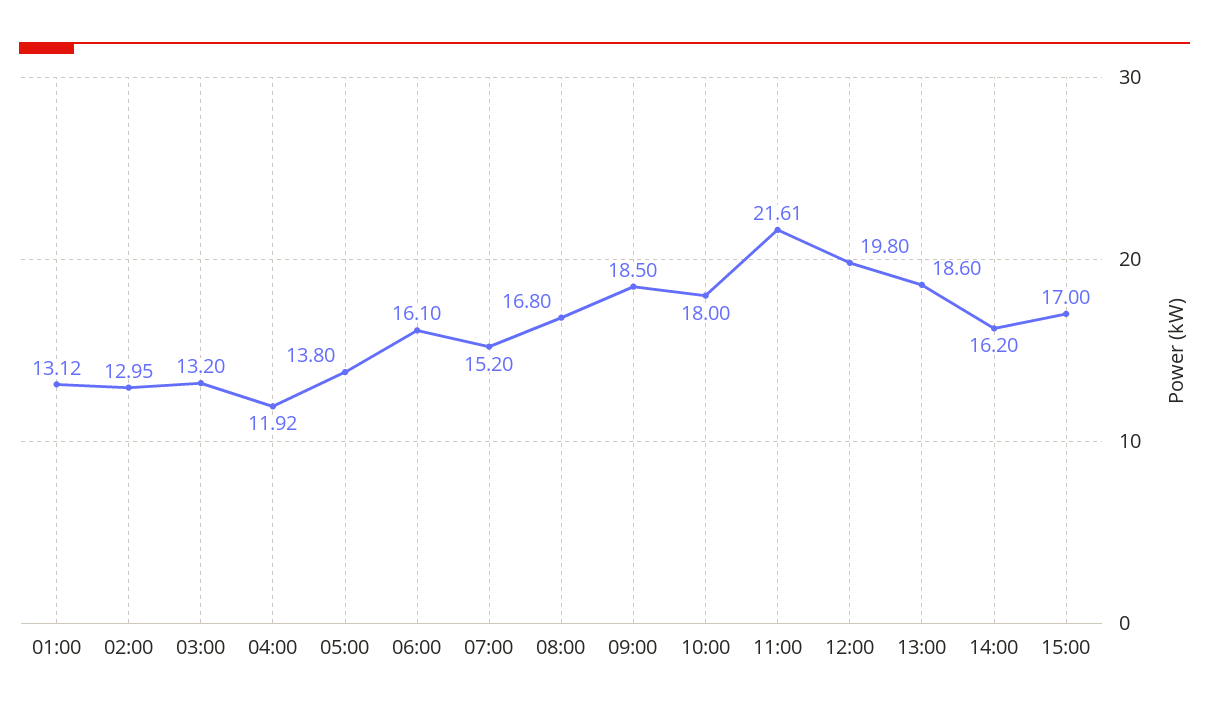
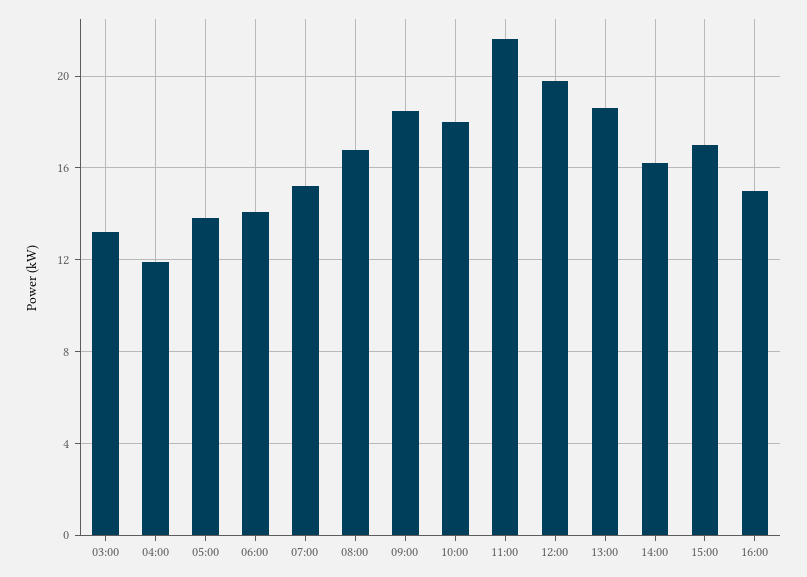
01:00: 13.12 -> none
02:00: 12.95 -> none
06:00: 16.1 -> 14
16:00: none -> 15

